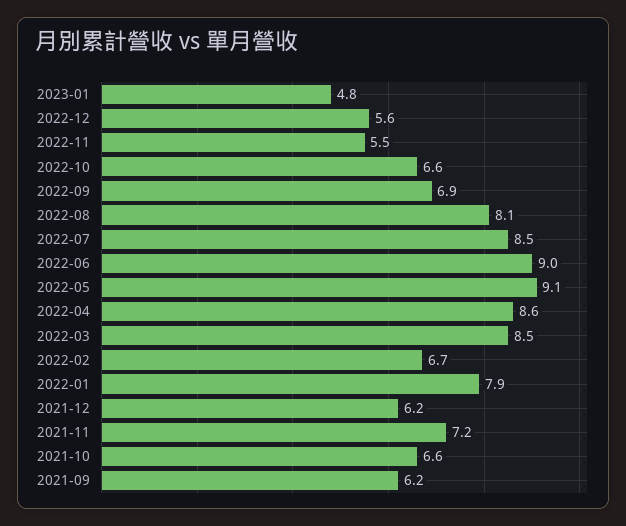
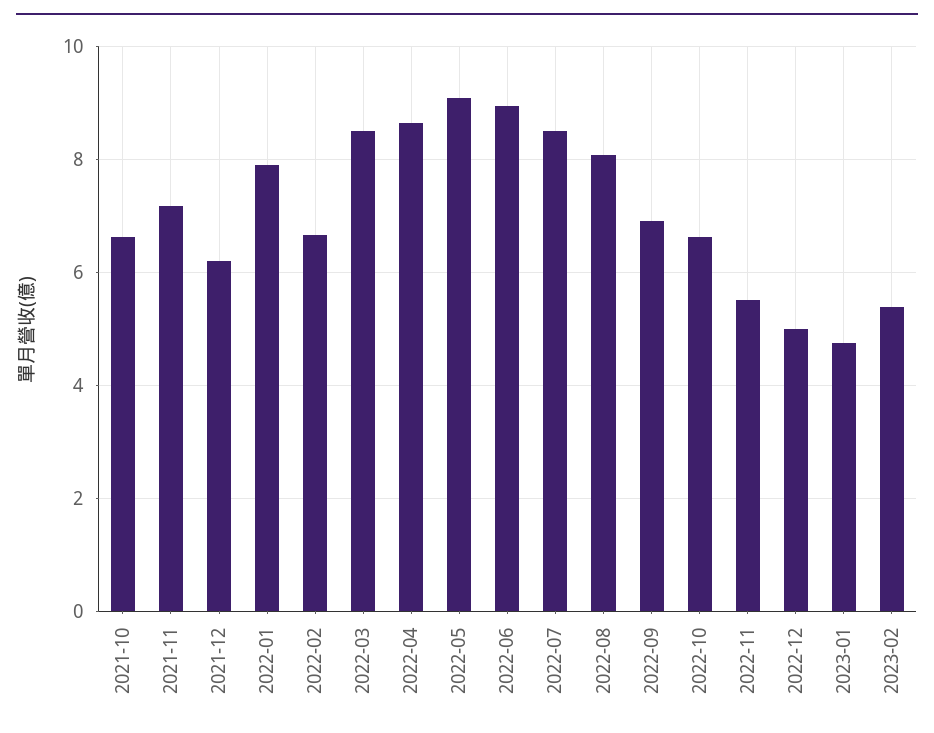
2022-12: 5.6 -> 5
2021-09: 6.2 -> none
2023-02: none -> 5.4

